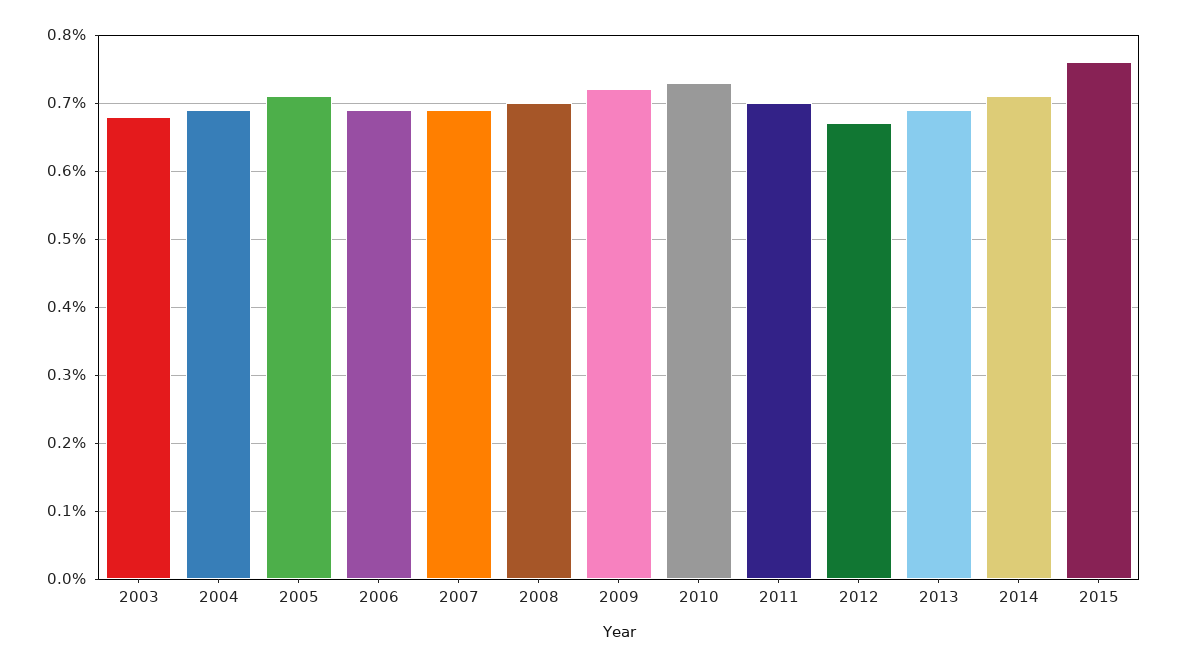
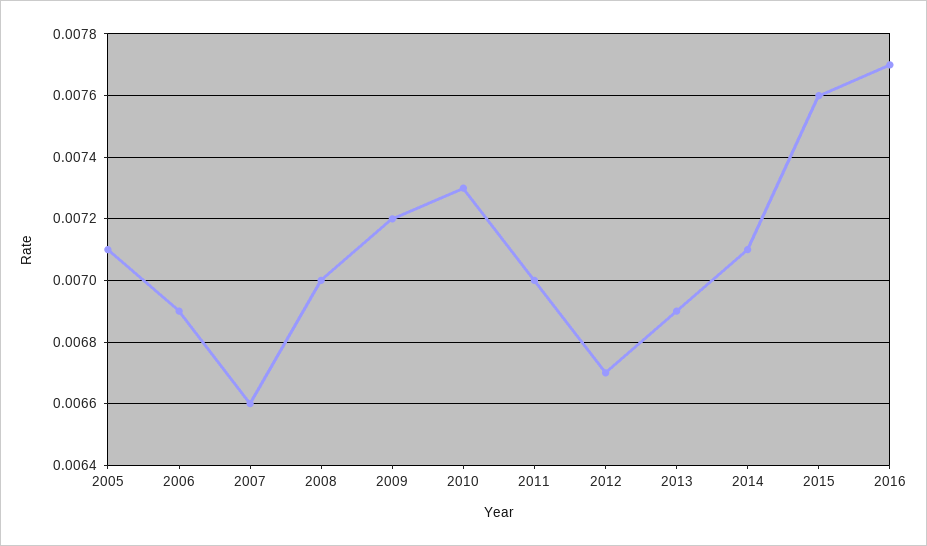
2003: 0.0068 -> none
2004: 0.0069 -> none
2007: 0.0069 -> 0.0066
2016: none -> 0.0077

